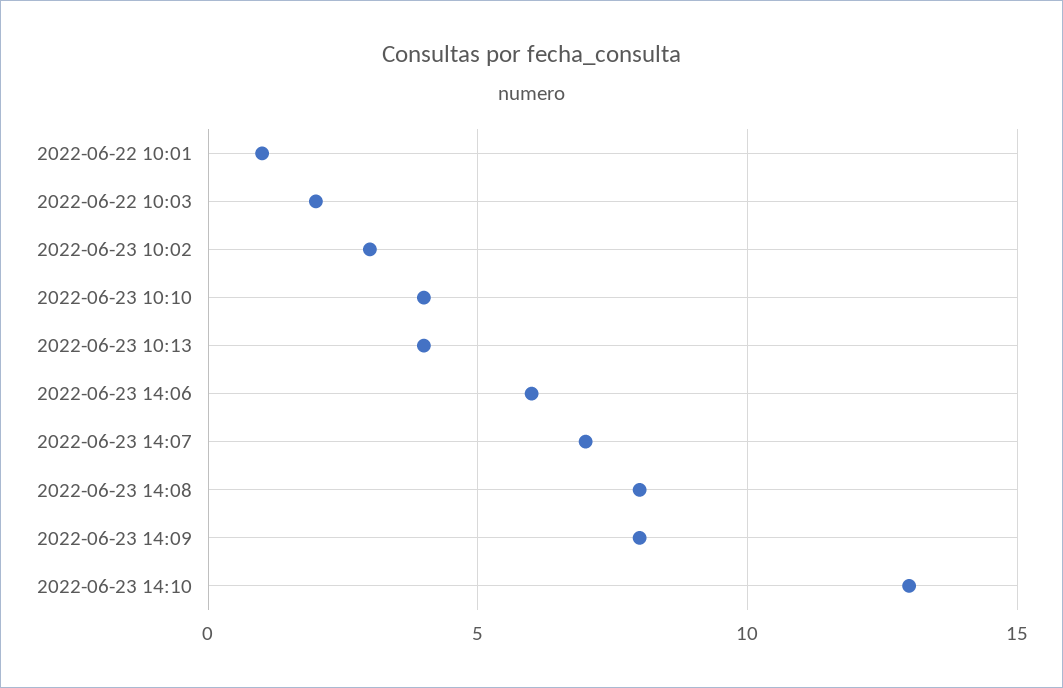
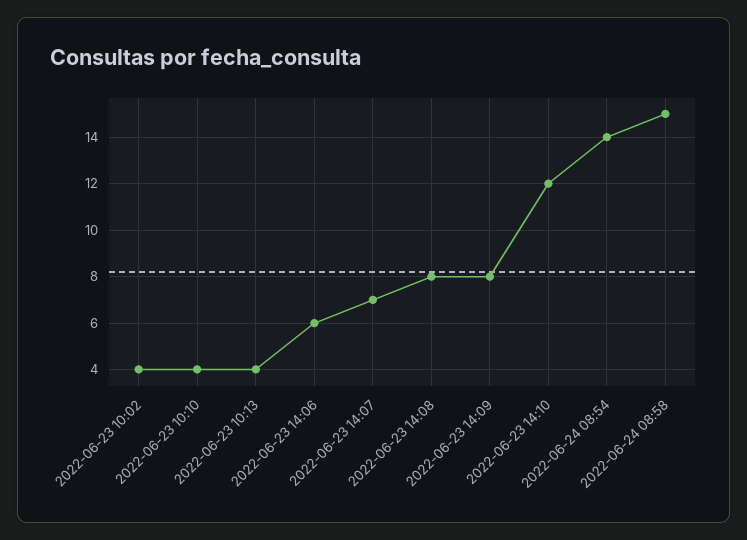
2022-06-22 10:01: 1 -> none
2022-06-22 10:03: 2 -> none
2022-06-23 10:02: 3 -> 4
2022-06-23 14:10: 13 -> 12
2022-06-24 08:54: none -> 14
2022-06-24 08:58: none -> 15

